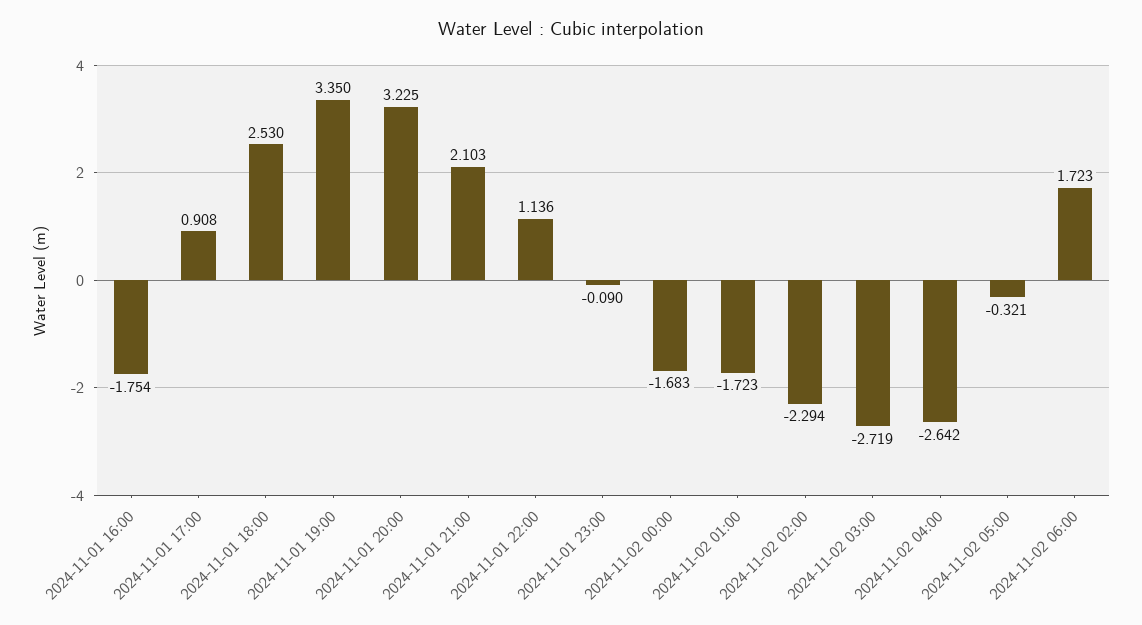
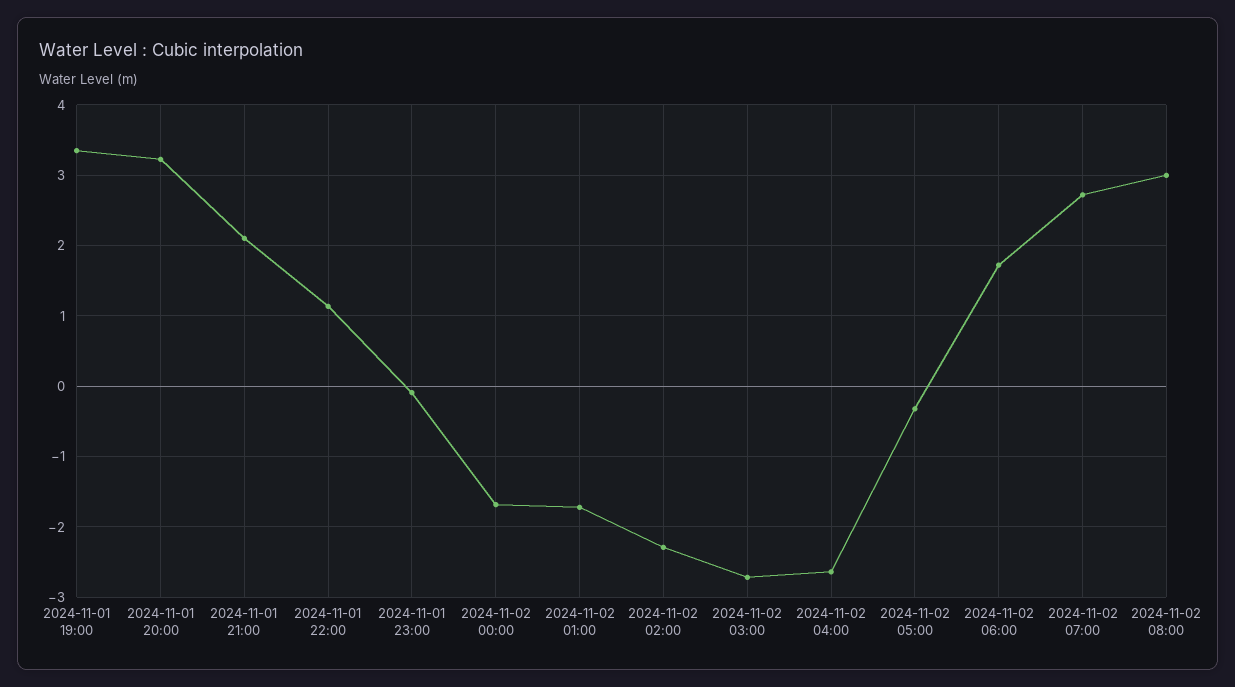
2024-11-01 16:00: -1.754 -> none
2024-11-01 17:00: 0.908 -> none
2024-11-01 18:00: 2.53 -> none
2024-11-02 07:00: none -> 2.7
2024-11-02 08:00: none -> 3

